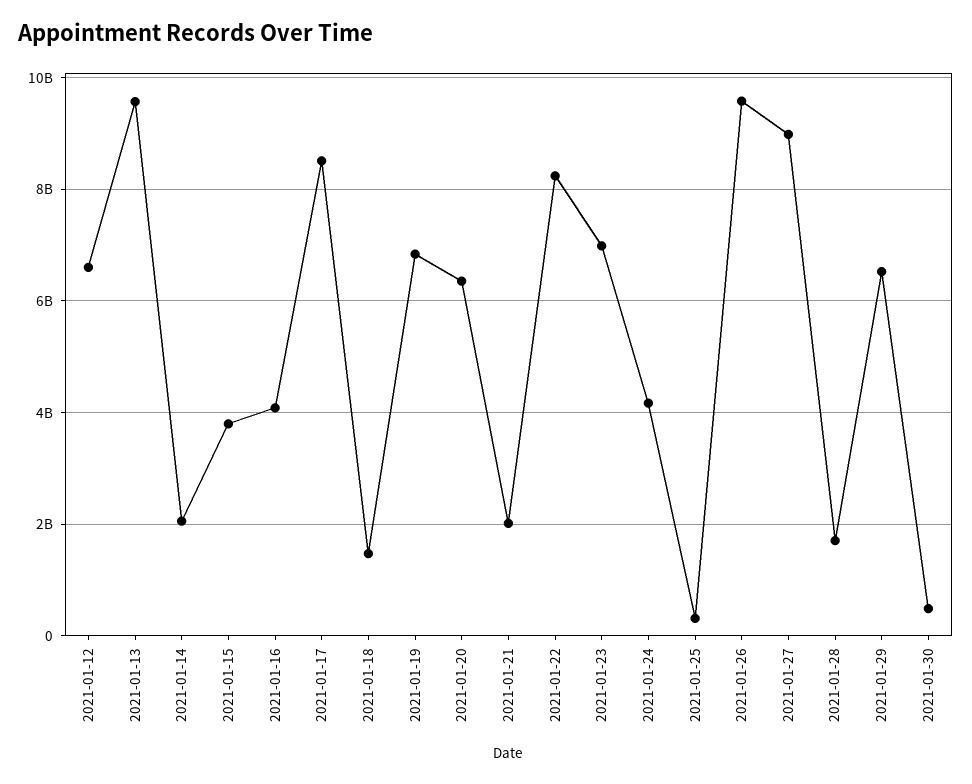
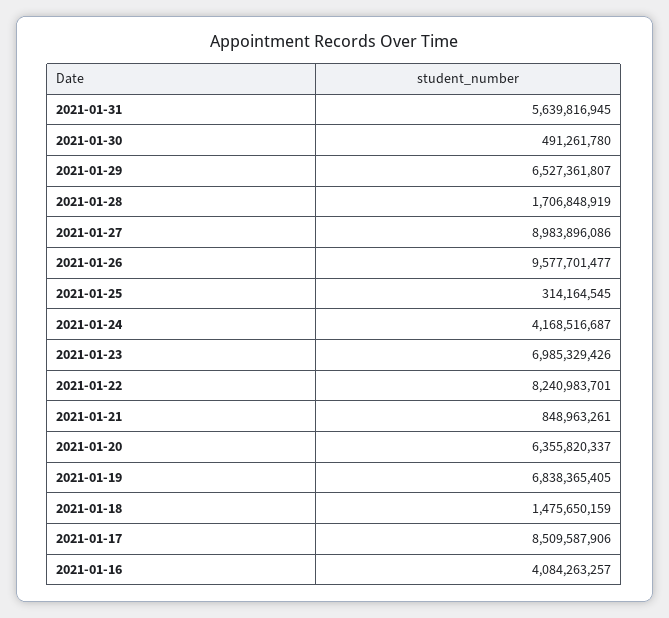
2021-01-12: 6600000000 -> none
2021-01-13: 9600000000 -> none
2021-01-14: 2000000000 -> none
2021-01-15: 3800000000 -> none
2021-01-21: 2000000000 -> 848963261
2021-01-31: none -> 5639816945

